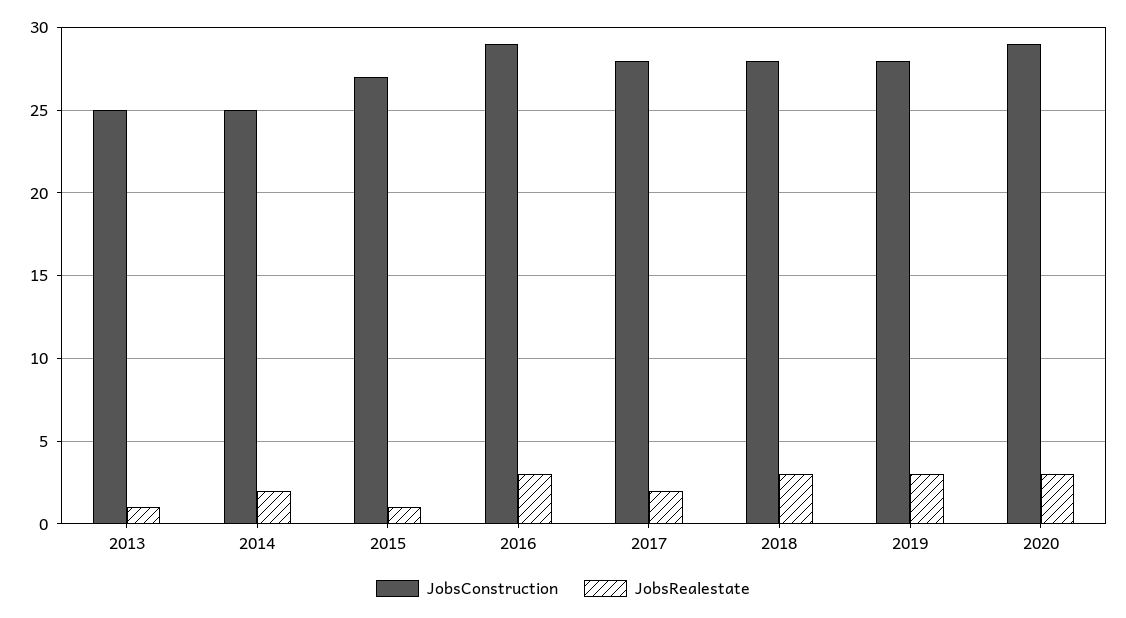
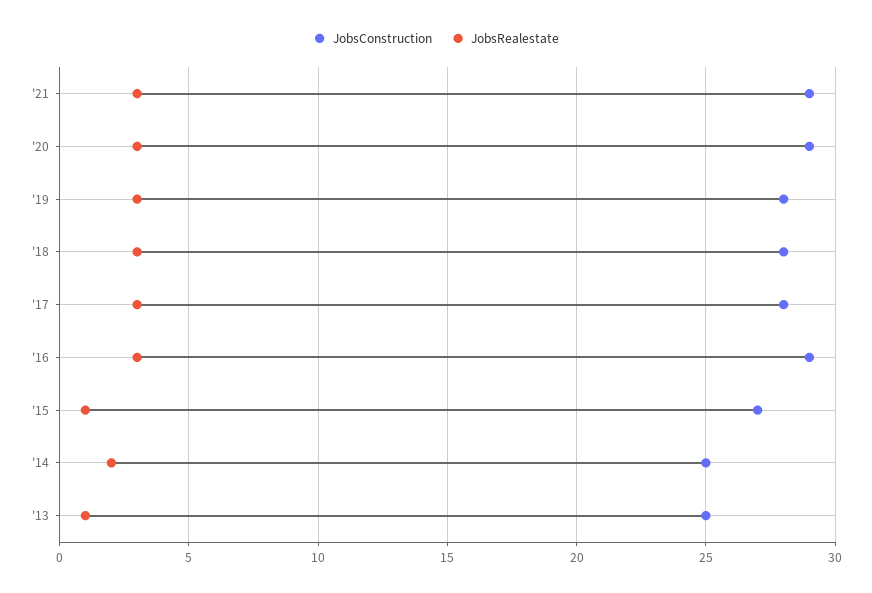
JobsRealestate, 2017: 2 -> 3
JobsConstruction, '21: none -> 29
JobsRealestate, '21: none -> 3

